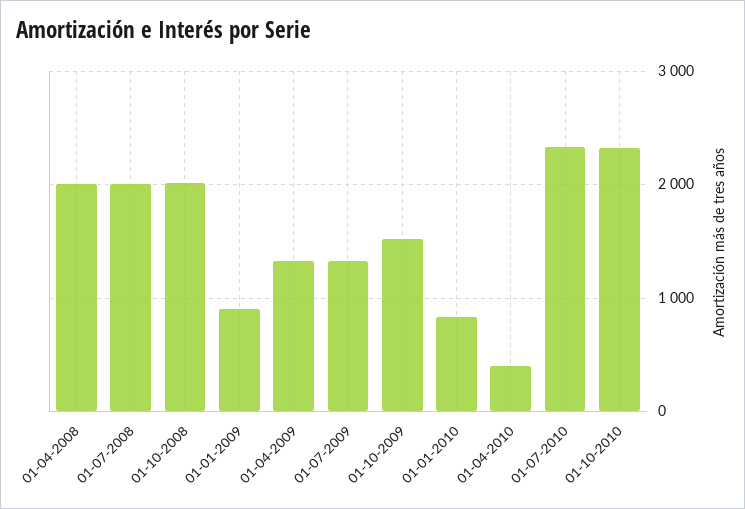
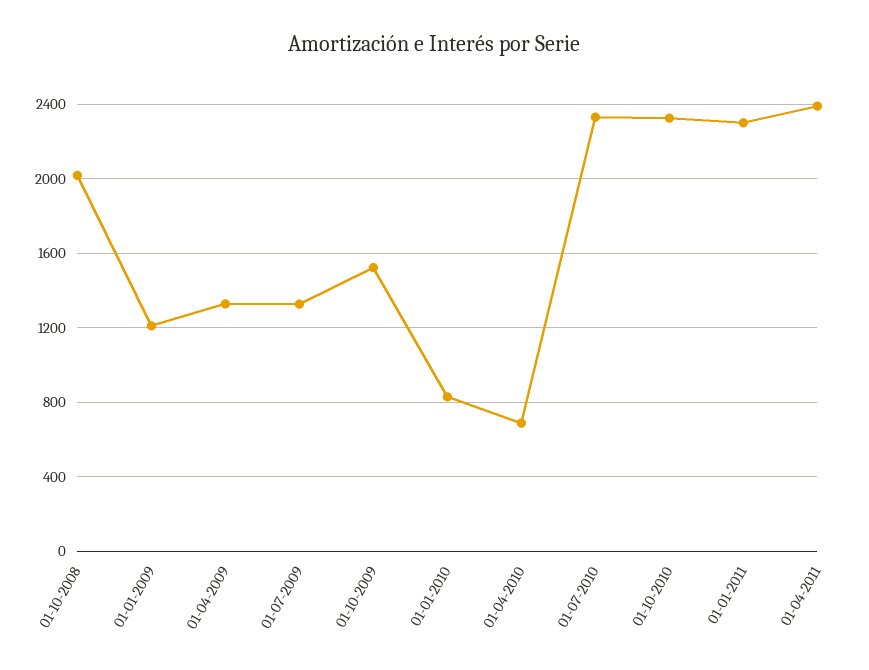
01-04-2008: 2000 -> none
01-07-2008: 2000 -> none
01-01-2009: 900 -> 1200
01-04-2010: 400 -> 700
01-01-2011: none -> 2300
01-04-2011: none -> 2400

